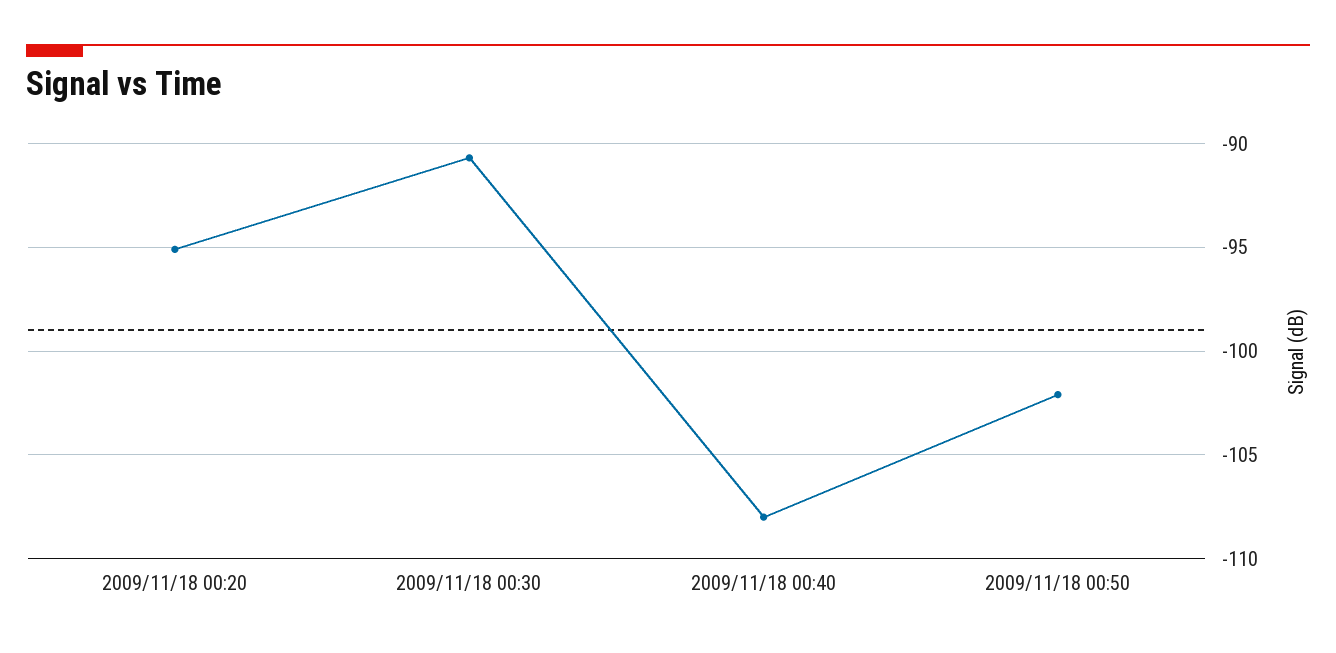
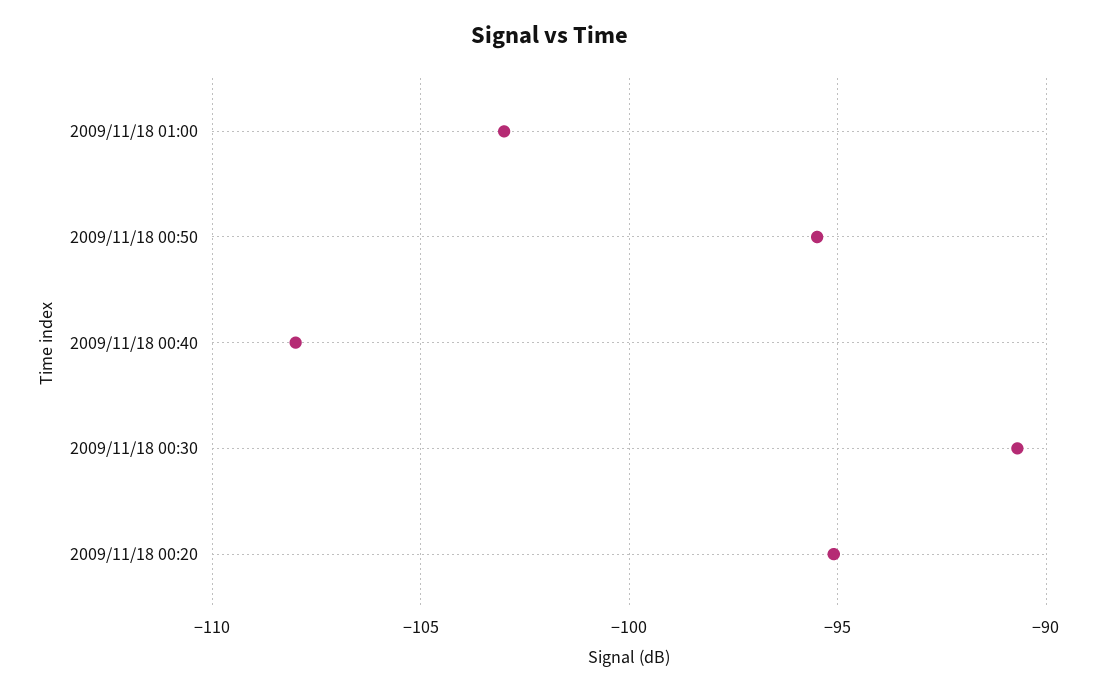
2009/11/18 00:50: -102 -> -95.5
2009/11/18 01:00: none -> -103

